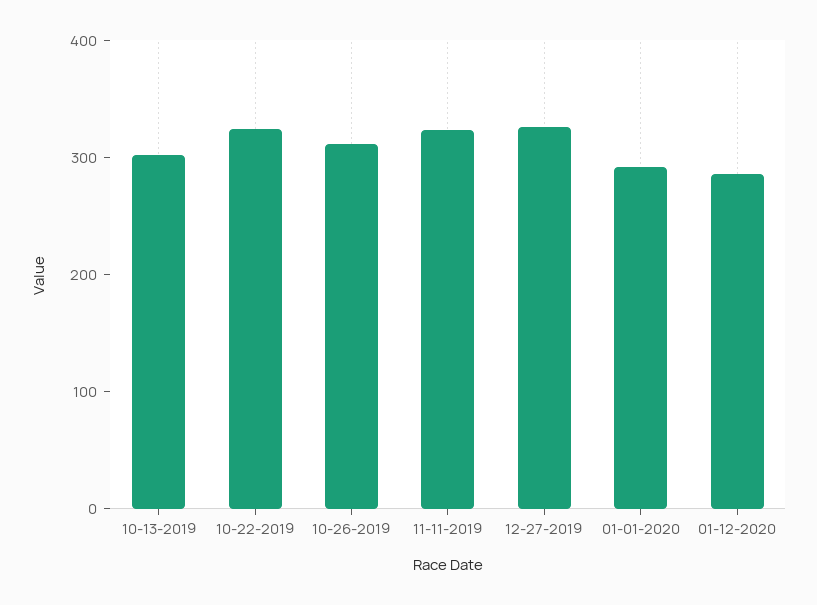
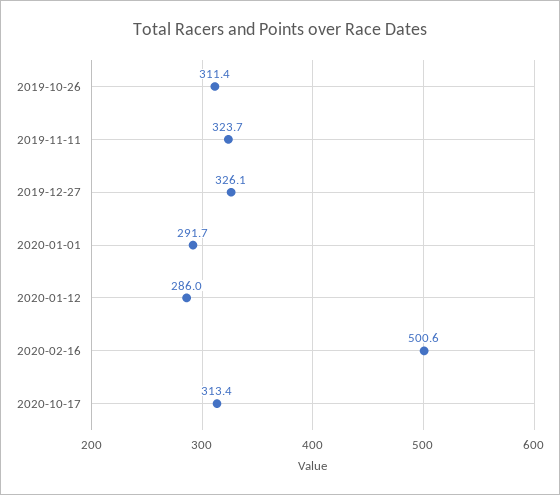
10-13-2019: 300 -> none
10-22-2019: 320 -> none
2020-02-16: none -> 500.6
2020-10-17: none -> 313.4

